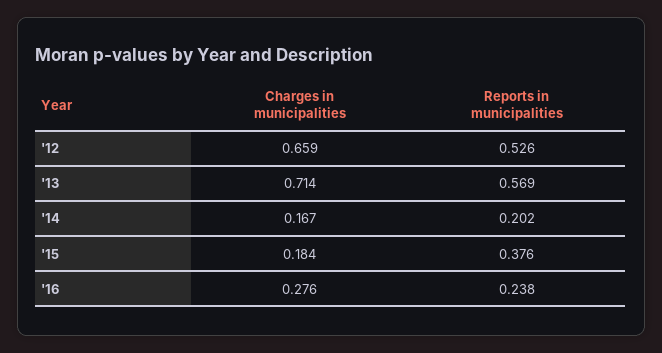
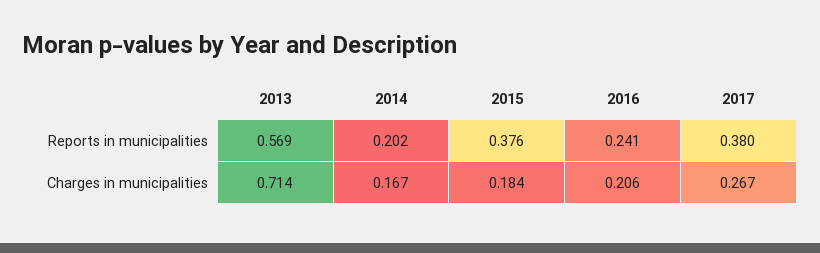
Charges in municipalities, '12: 0.659 -> none
Reports in municipalities, '12: 0.526 -> none
Charges in municipalities, '16: 0.276 -> 0.206
Reports in municipalities, '16: 0.238 -> 0.241
Reports in municipalities, 2017: none -> 0.38
Charges in municipalities, 2017: none -> 0.267

